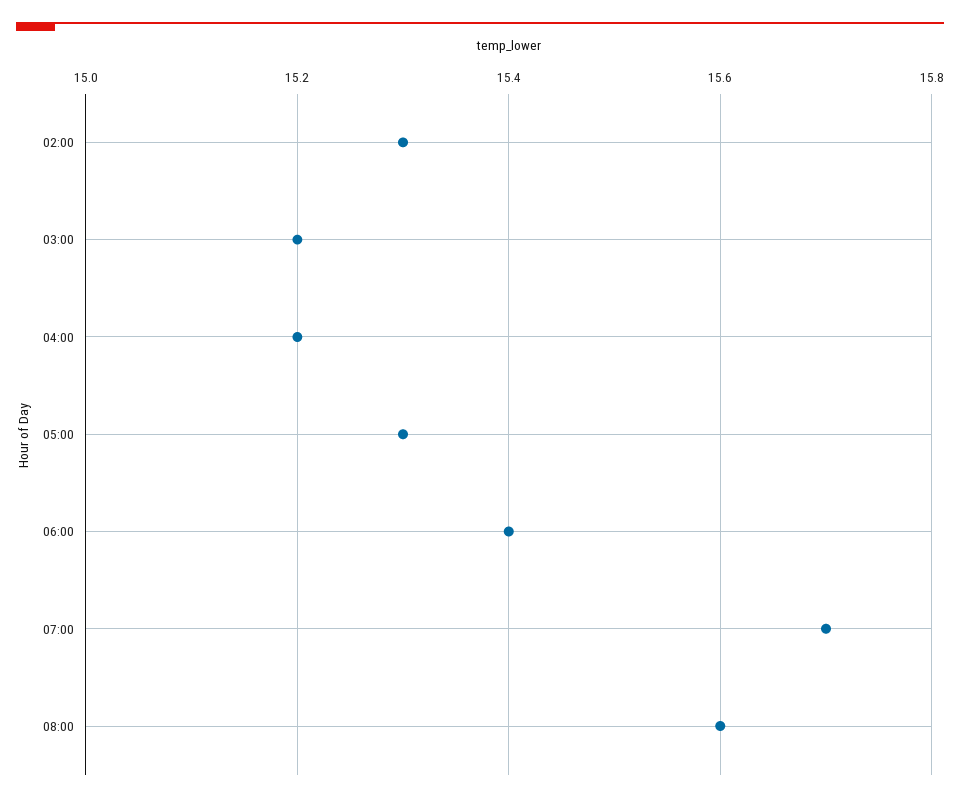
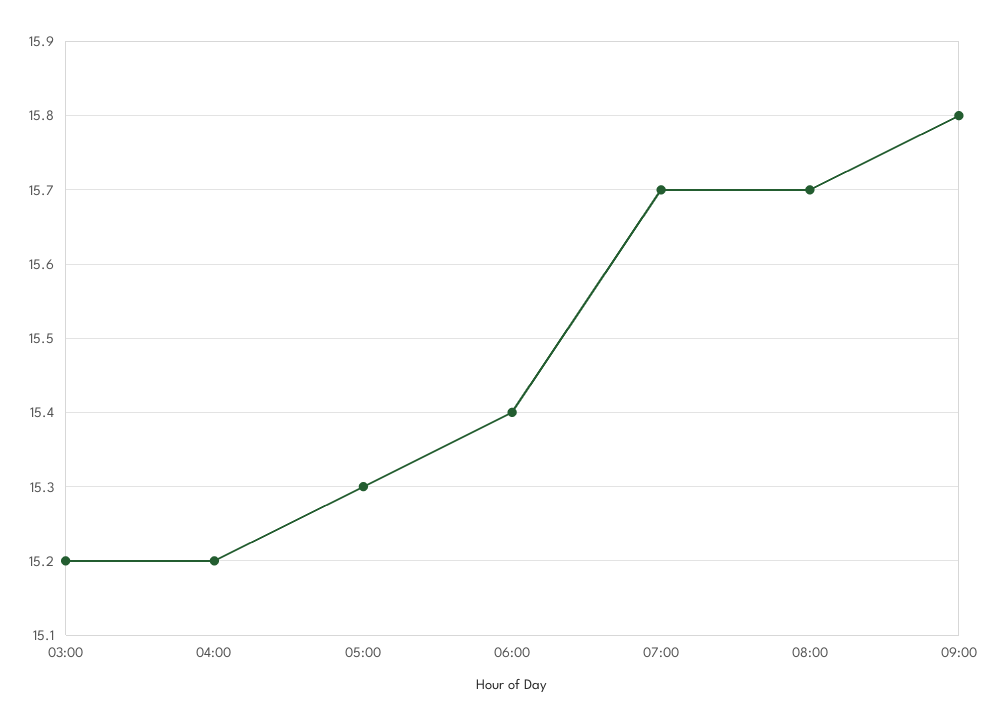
02:00: 15.3 -> none
08:00: 15.6 -> 15.7
09:00: none -> 15.8

